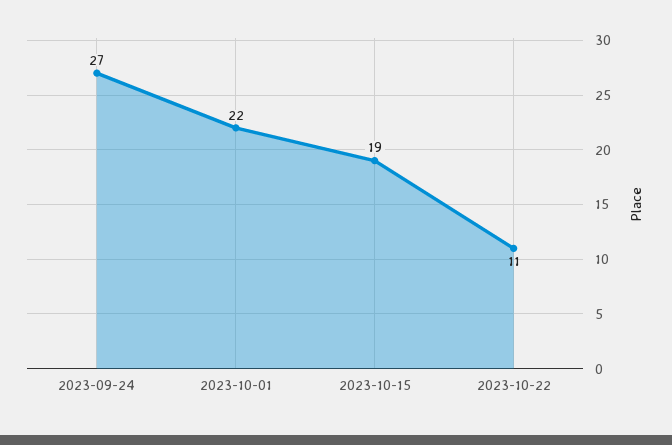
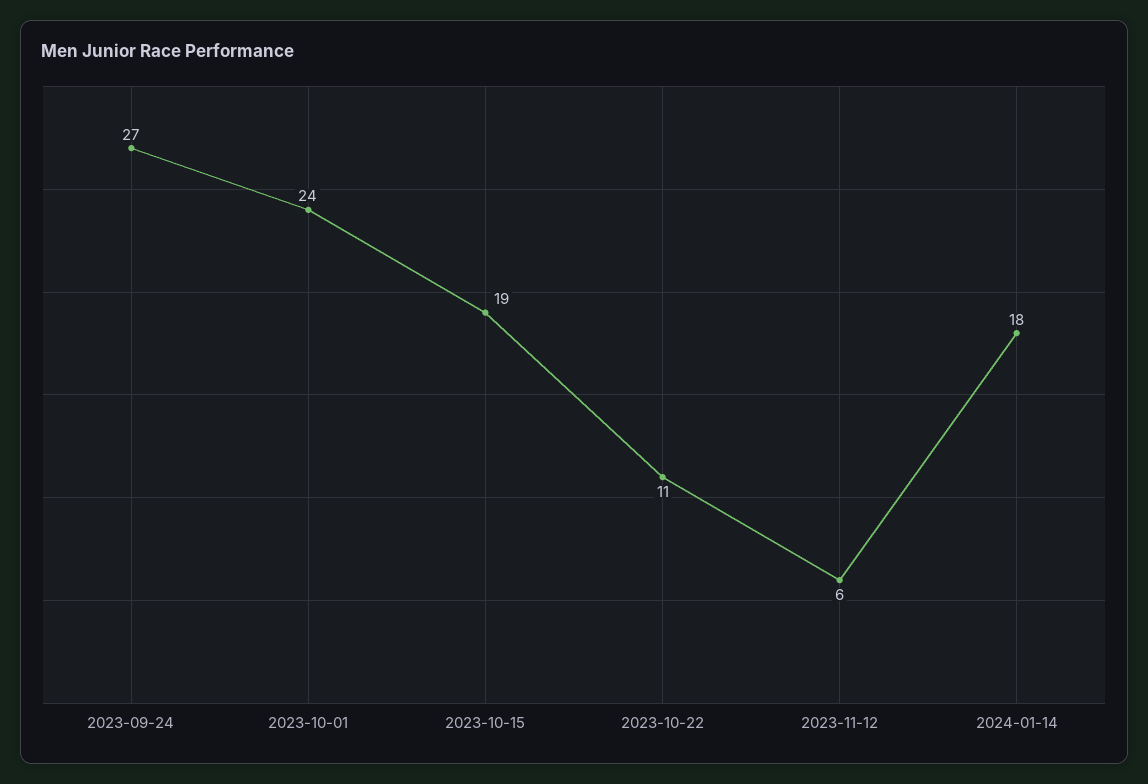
2023-10-01: 22 -> 24
2023-11-12: none -> 6
2024-01-14: none -> 18

